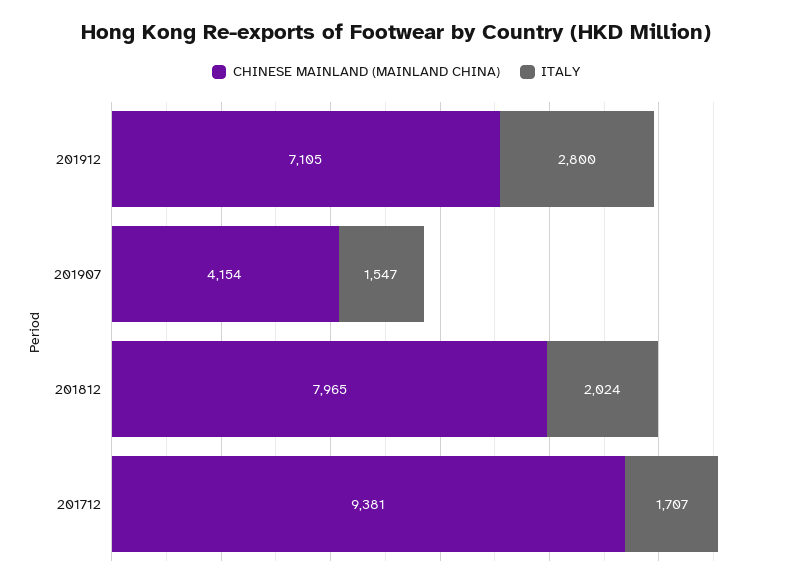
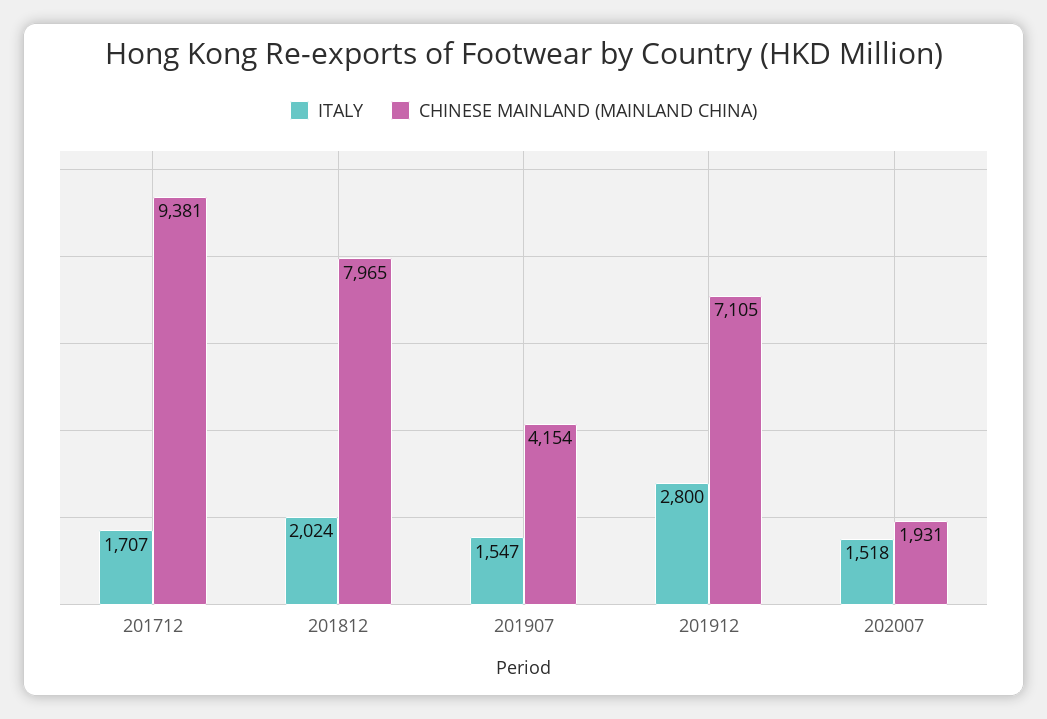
ITALY, 202007: none -> 1518
CHINESE MAINLAND (MAINLAND CHINA), 202007: none -> 1931

